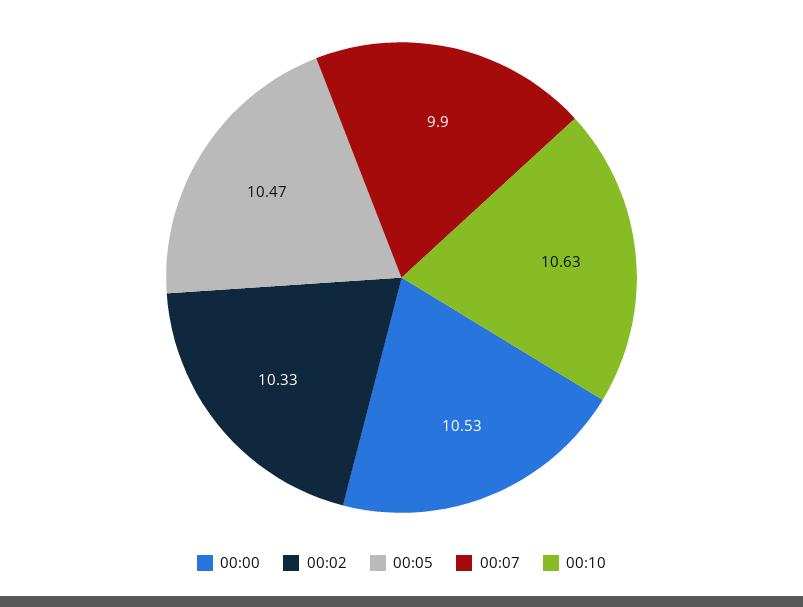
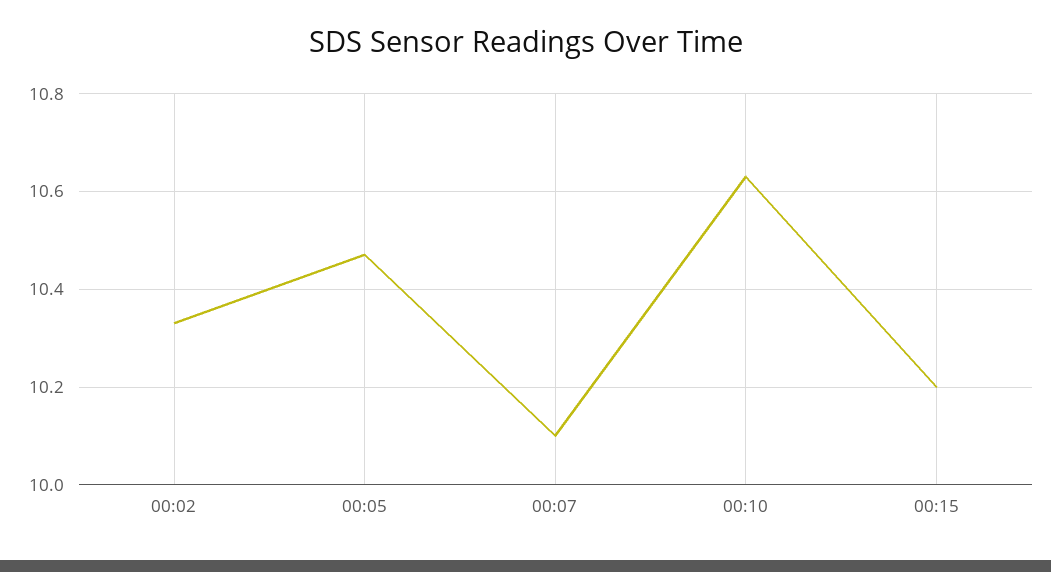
00:00: 10.53 -> none
00:07: 9.9 -> 10.1
00:15: none -> 10.2

